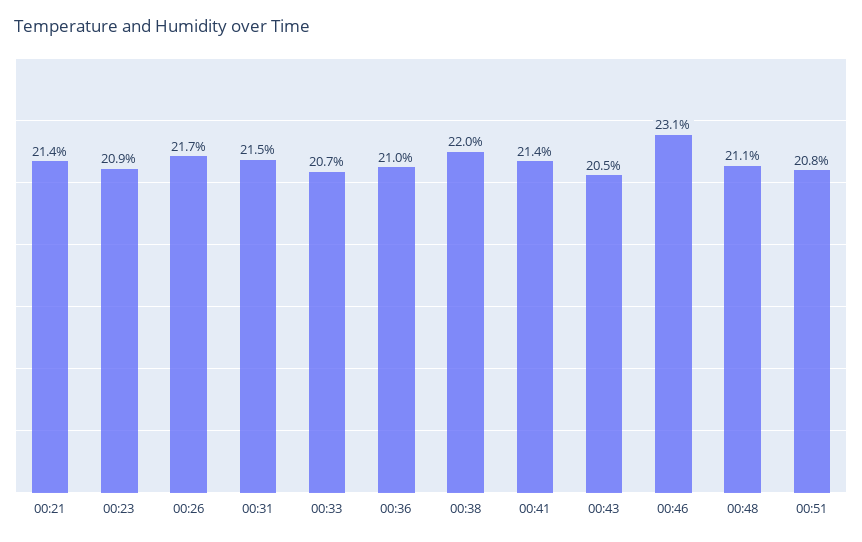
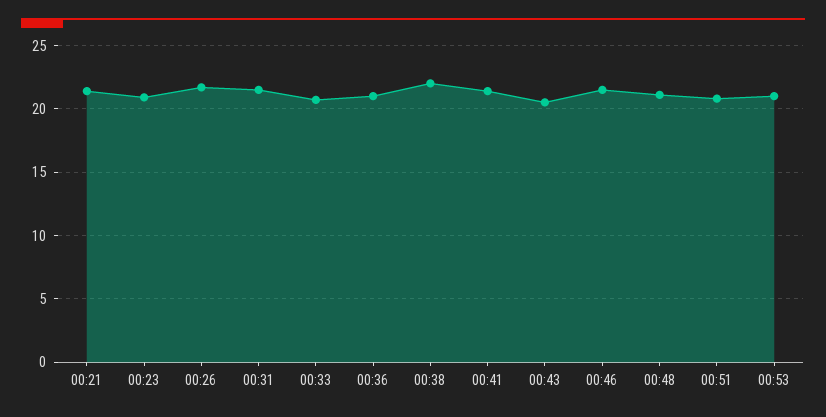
00:46: 23.1 -> 21.5
00:53: none -> 21

